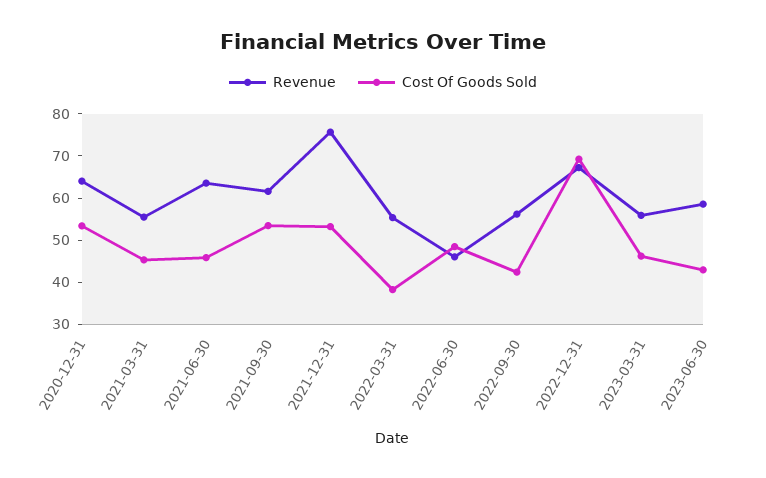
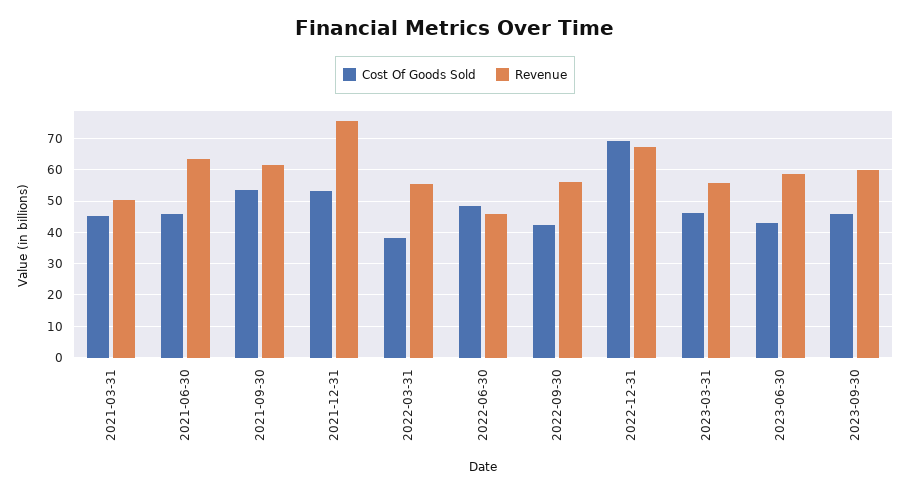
Revenue, 2020-12-31: 64 -> none
Cost Of Goods Sold, 2020-12-31: 54 -> none
Revenue, 2021-03-31: 56 -> 50
Cost Of Goods Sold, 2023-09-30: none -> 46
Revenue, 2023-09-30: none -> 60

